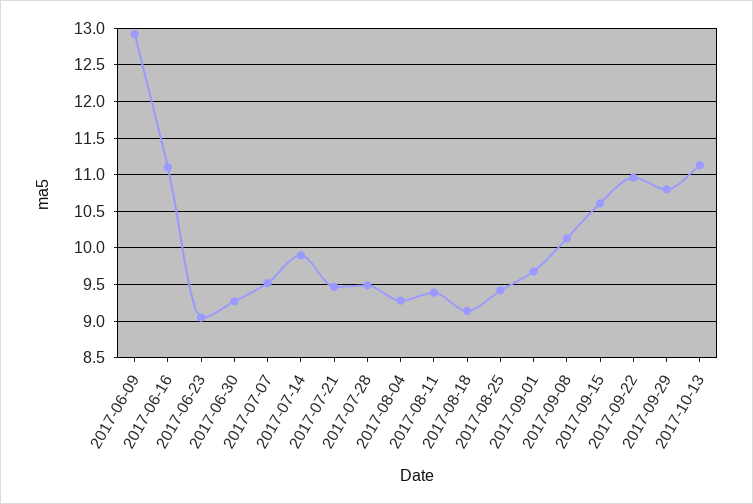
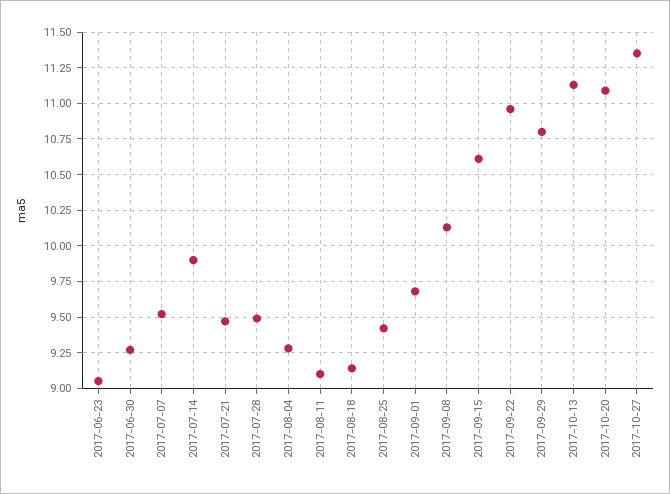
2017-06-09: 12.9 -> none
2017-06-16: 11.1 -> none
2017-08-11: 9.4 -> 9.1
2017-10-20: none -> 11.1
2017-10-27: none -> 11.35

